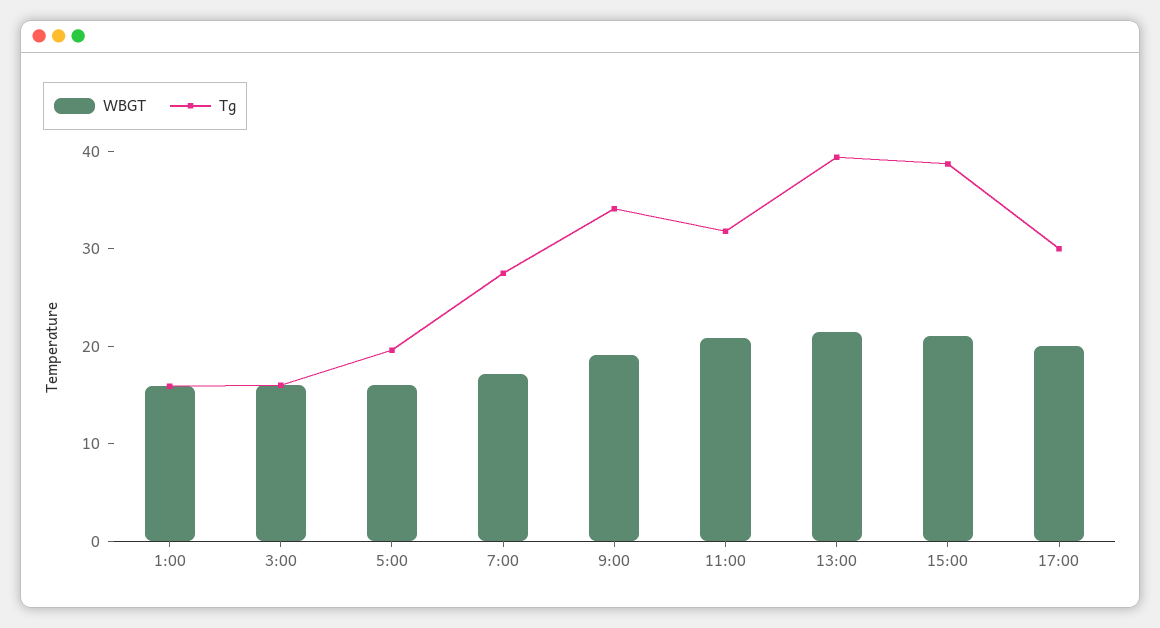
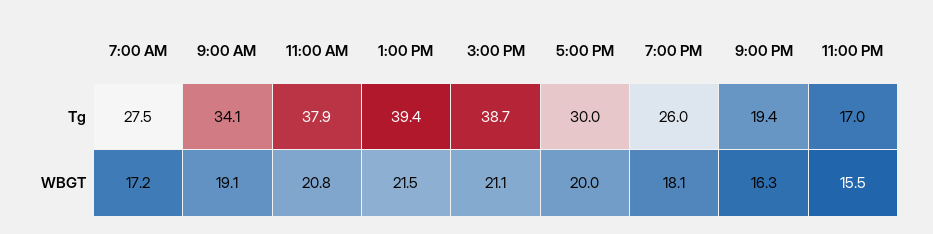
WBGT, 1:00: 16 -> none
Tg, 1:00: 16 -> none
WBGT, 3:00: 16 -> none
Tg, 3:00: 16 -> none
WBGT, 5:00: 16 -> none
Tg, 5:00: 20 -> none
Tg, 11:00: 32 -> 37.9
Tg, 7:00 PM: none -> 26
Tg, 9:00 PM: none -> 19.4
Tg, 11:00 PM: none -> 17
WBGT, 7:00 PM: none -> 18.1
WBGT, 9:00 PM: none -> 16.3
WBGT, 11:00 PM: none -> 15.5

